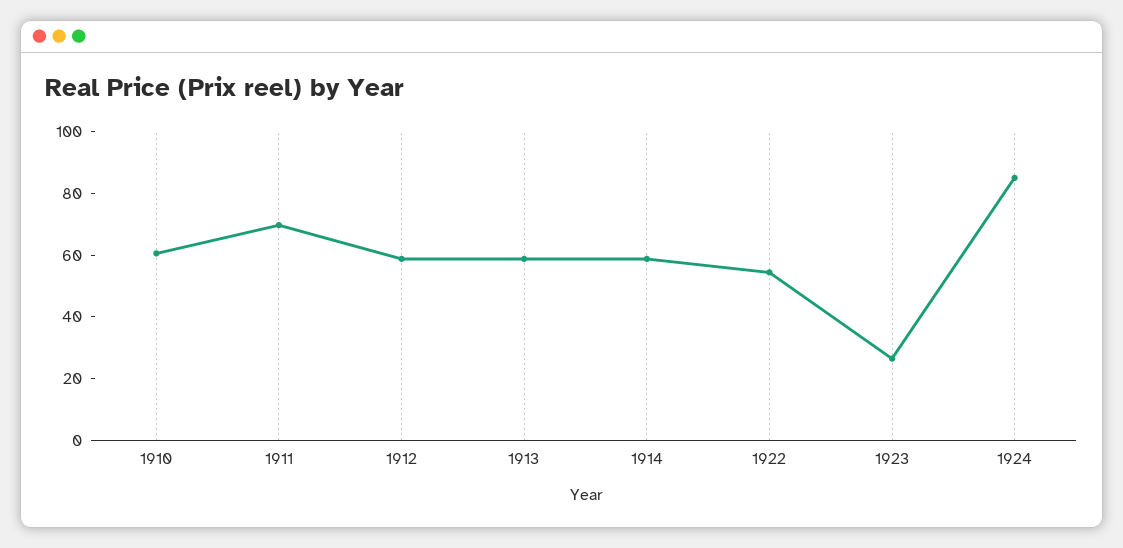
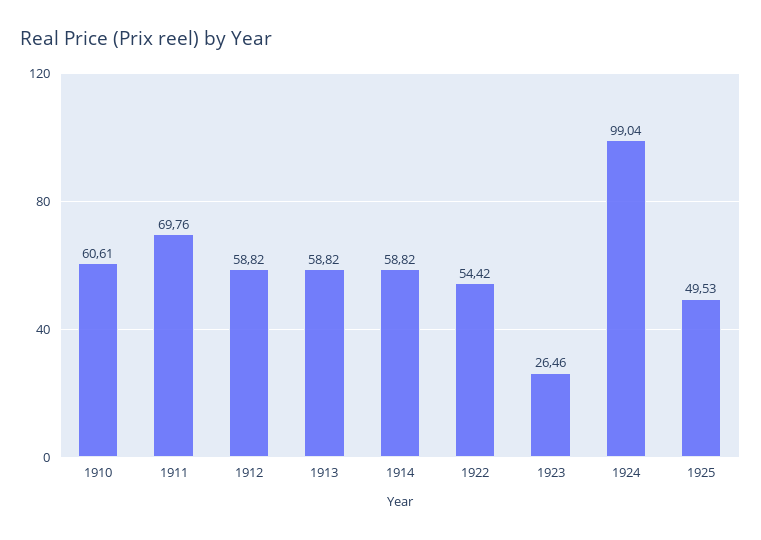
1924: 85 -> 99.04
1925: none -> 49.53

